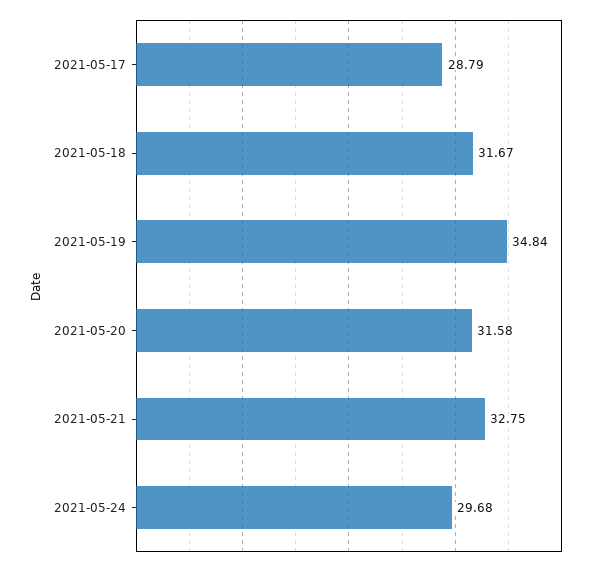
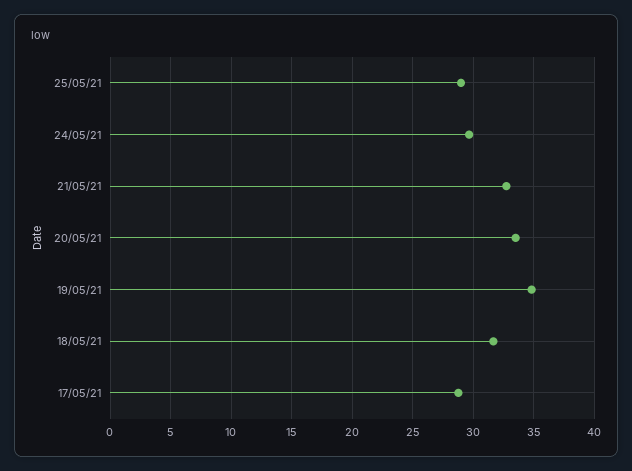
2021-05-20: 31.58 -> 33.5
25/05/21: none -> 29

